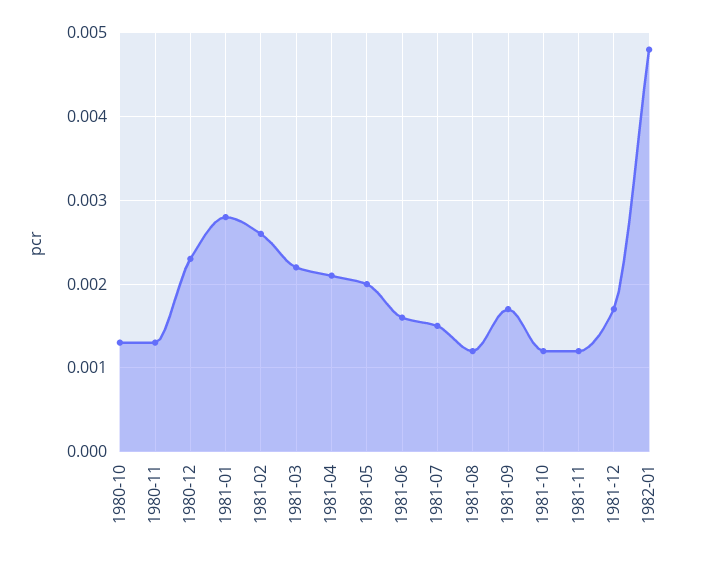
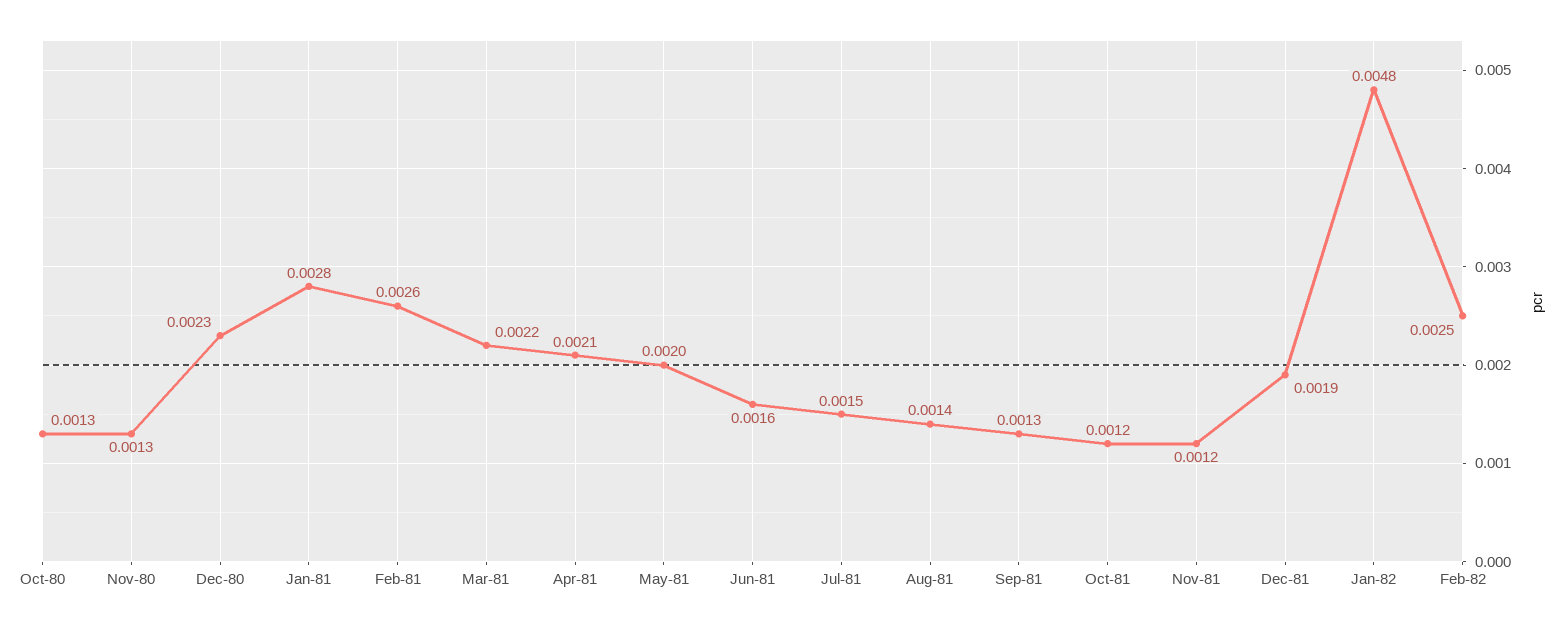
1981-08: 0.0012 -> 0.0014
1981-09: 0.0017 -> 0.0013
1981-12: 0.0017 -> 0.0019
Feb-82: none -> 0.0025

